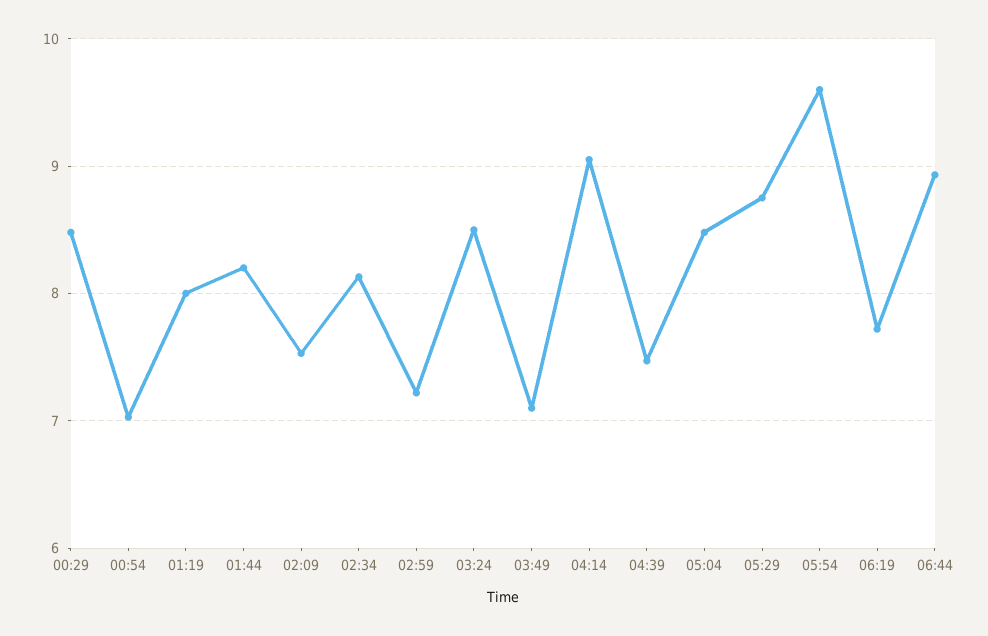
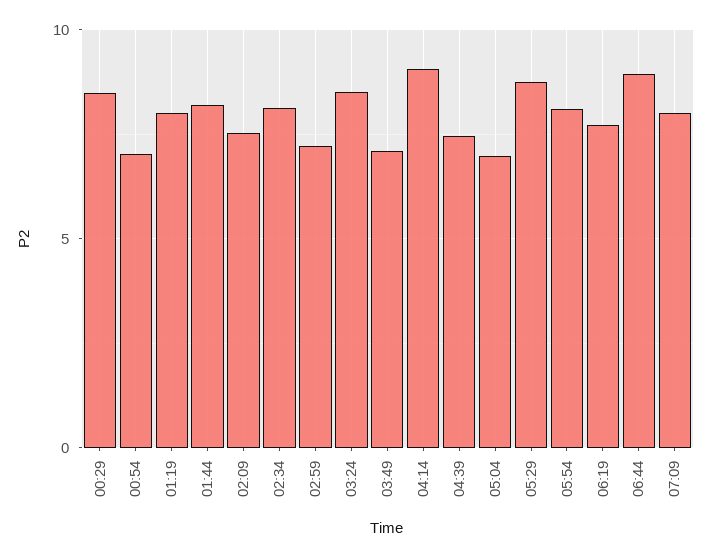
05:04: 8.5 -> 7
05:54: 9.6 -> 8
07:09: none -> 8

